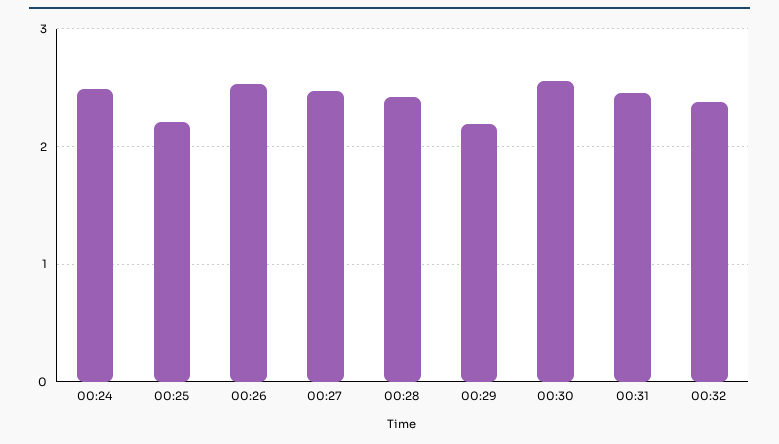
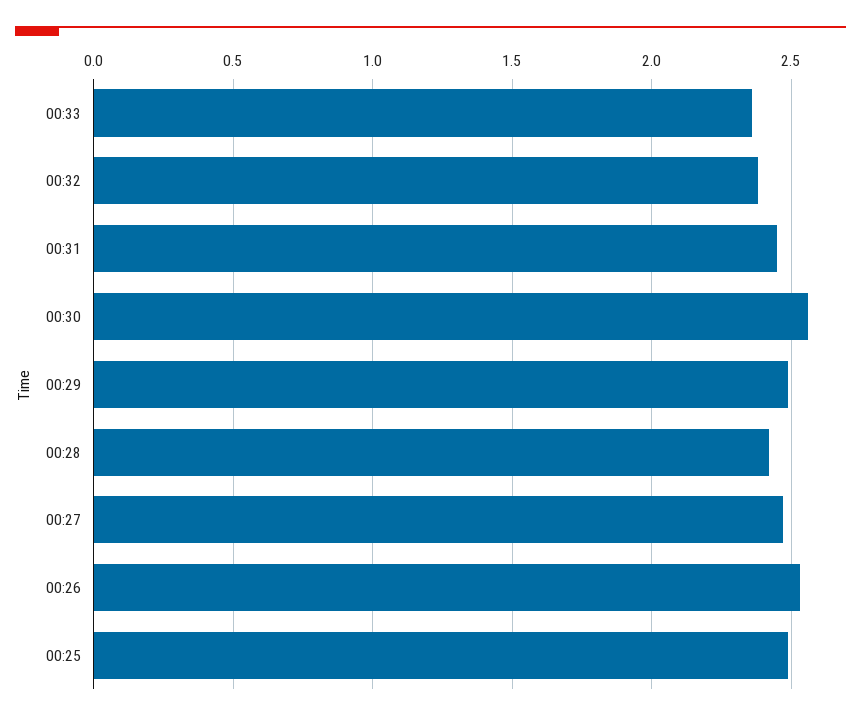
00:24: 2.5 -> none
00:25: 2.2 -> 2.5
00:29: 2.2 -> 2.5
00:33: none -> 2.35

